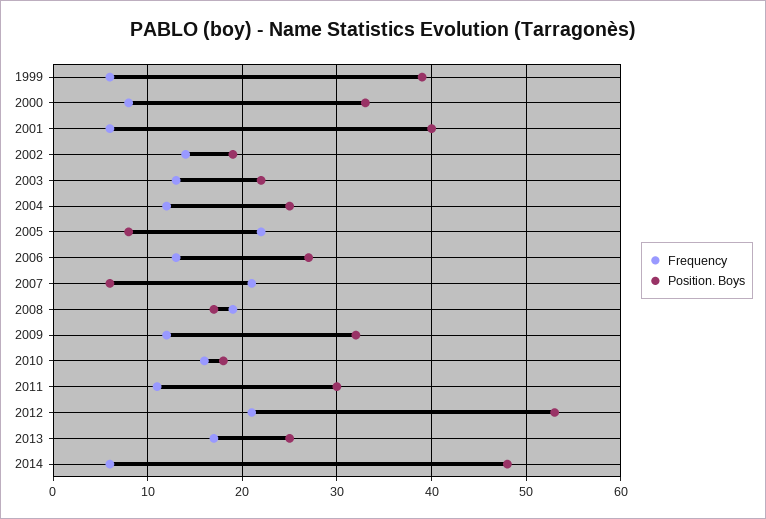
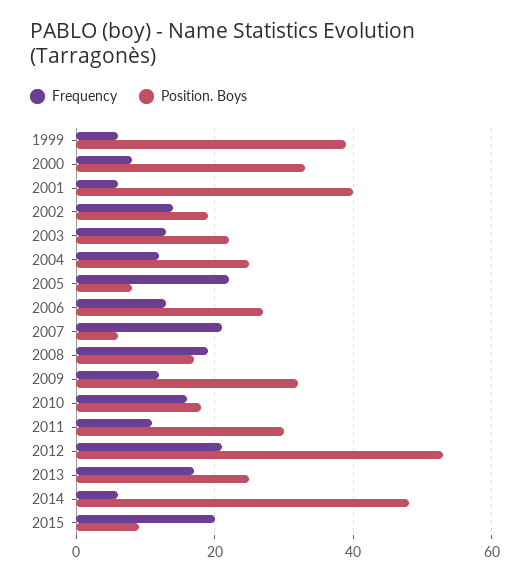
Frequency, 2015: none -> 20
Position. Boys, 2015: none -> 10

